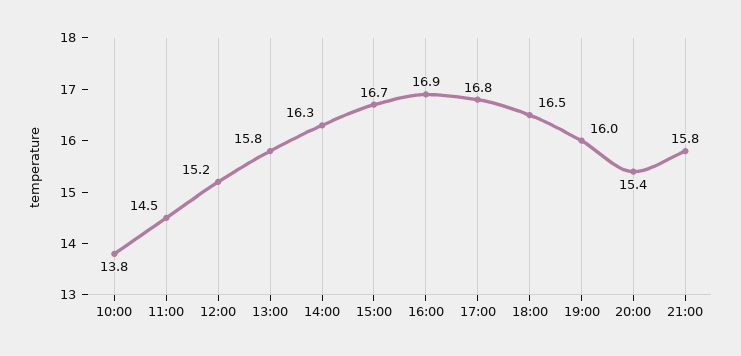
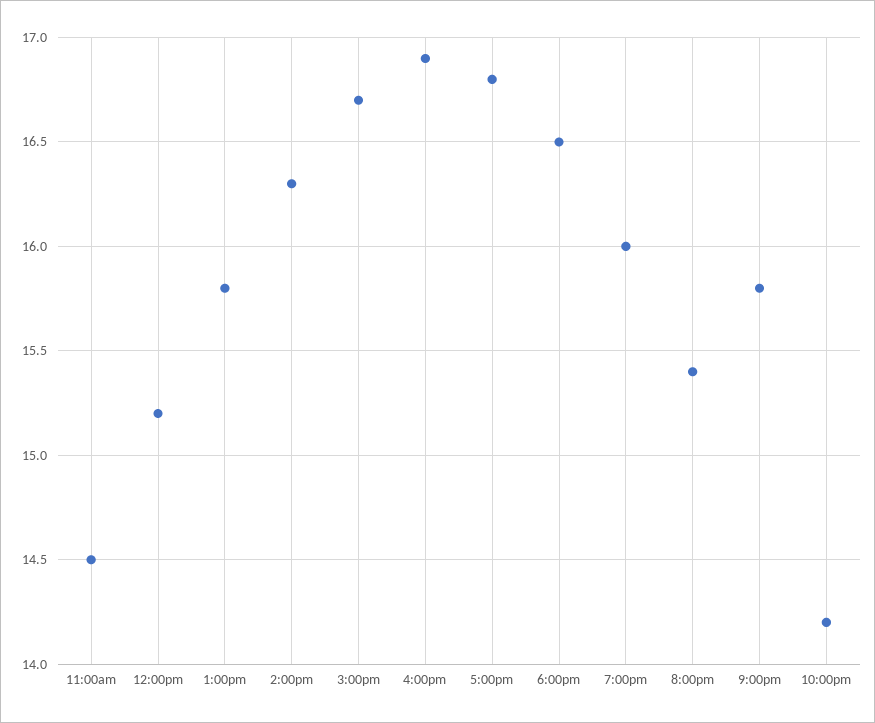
10:00: 13.8 -> none
10:00pm: none -> 14.2

